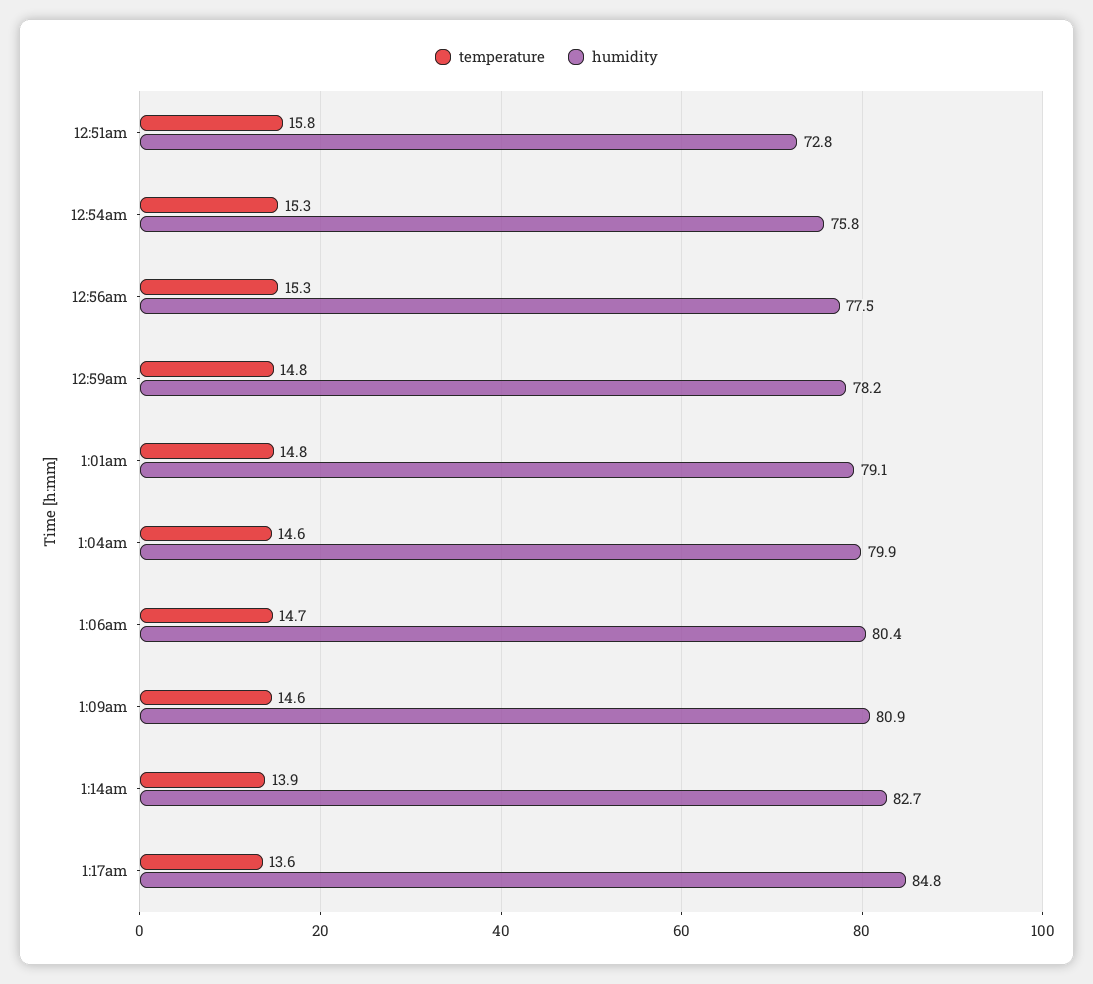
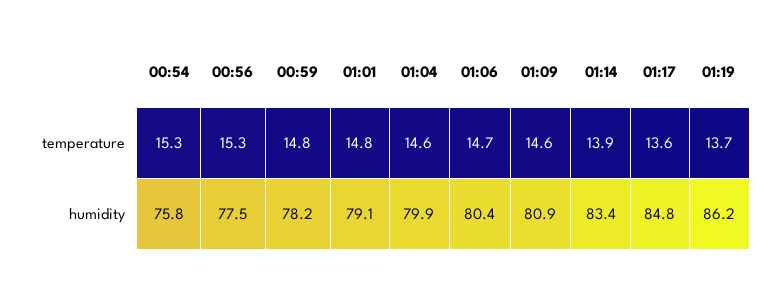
temperature, 12:51am: 15.8 -> none
humidity, 12:51am: 72.8 -> none
humidity, 1:14am: 82.7 -> 83.4
temperature, 01:19: none -> 13.7
humidity, 01:19: none -> 86.2

